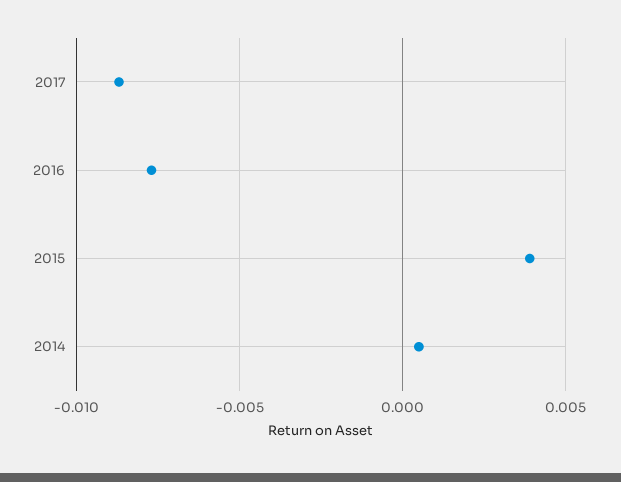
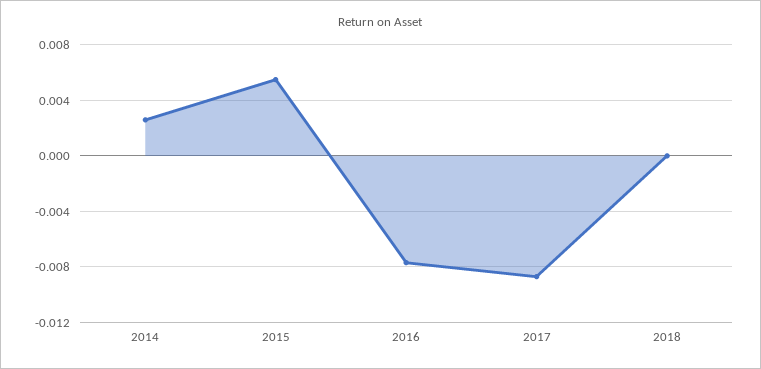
2015: 0.004 -> 0.0055
2014: 0.0005 -> 0.0025
2018: none -> 0

